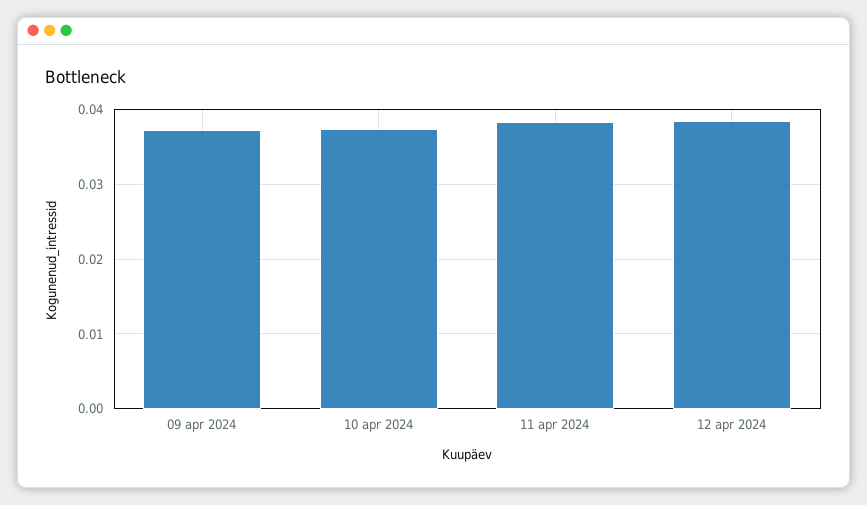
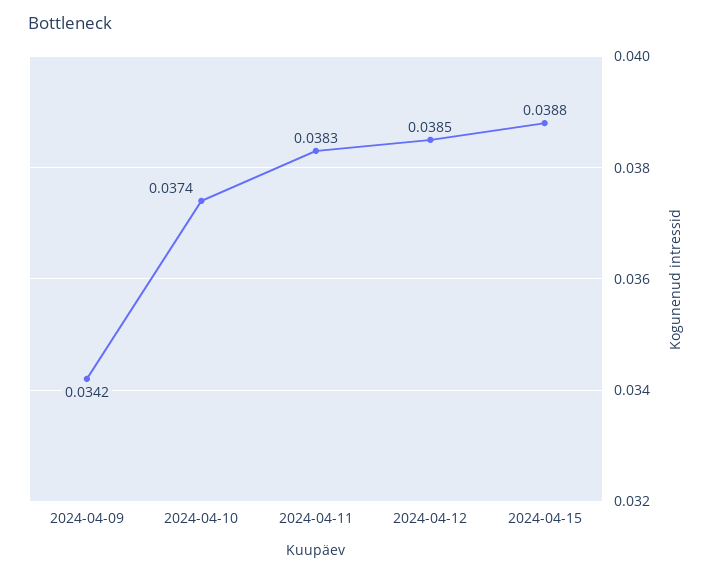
09 apr 2024: 0.037 -> 0.0342
2024-04-15: none -> 0.0388

